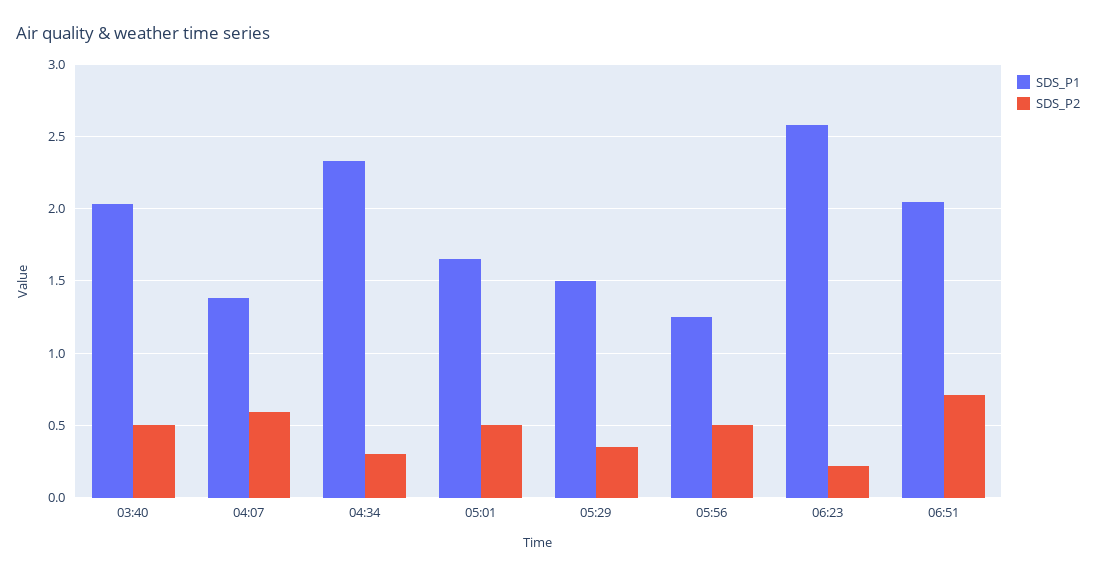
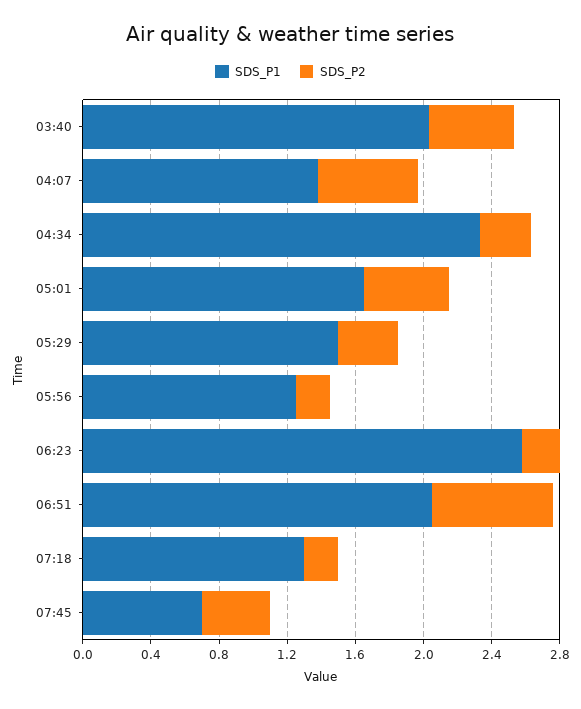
SDS_P2, 05:56: 0.5 -> 0.2
SDS_P1, 07:18: none -> 1.3
SDS_P2, 07:18: none -> 0.2
SDS_P1, 07:45: none -> 0.7
SDS_P2, 07:45: none -> 0.4

